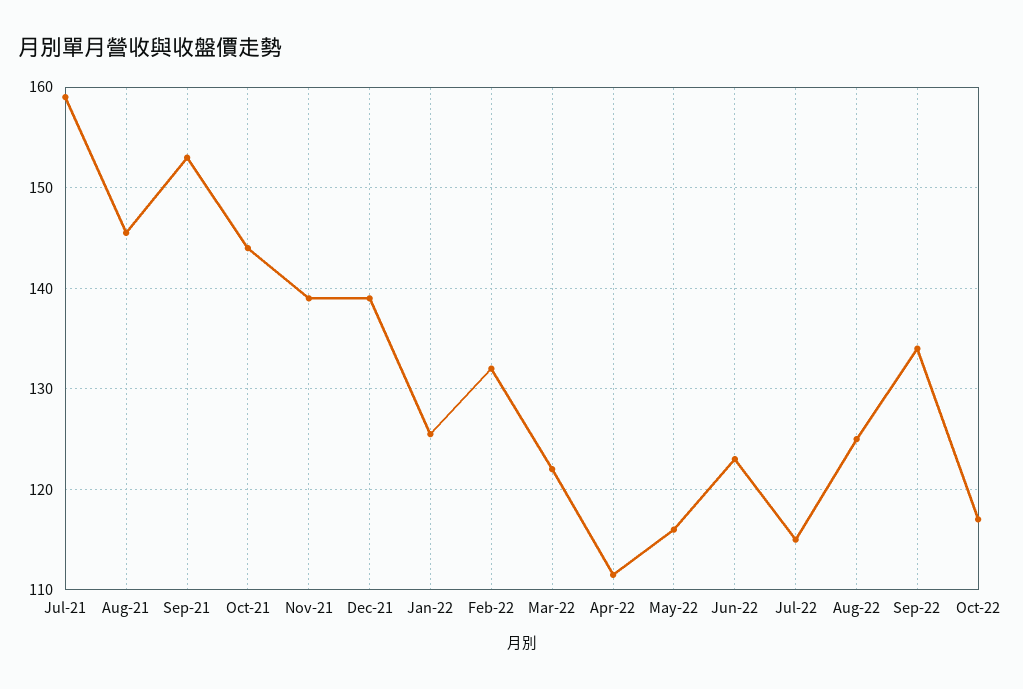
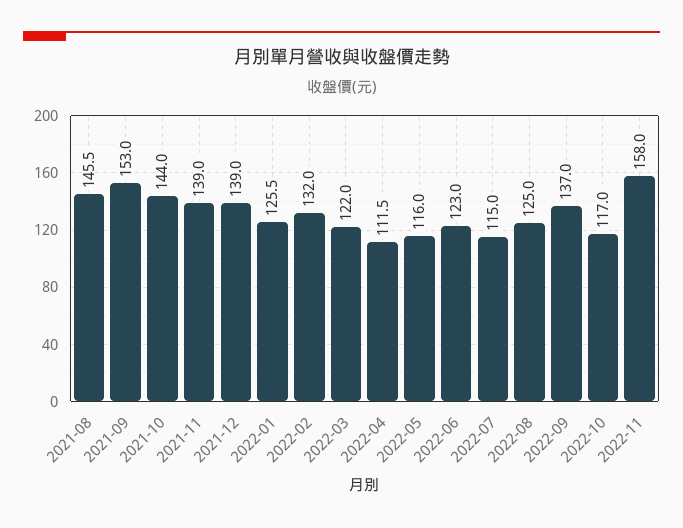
Jul-21: 159 -> none
Sep-22: 134 -> 137
2022-11: none -> 158

